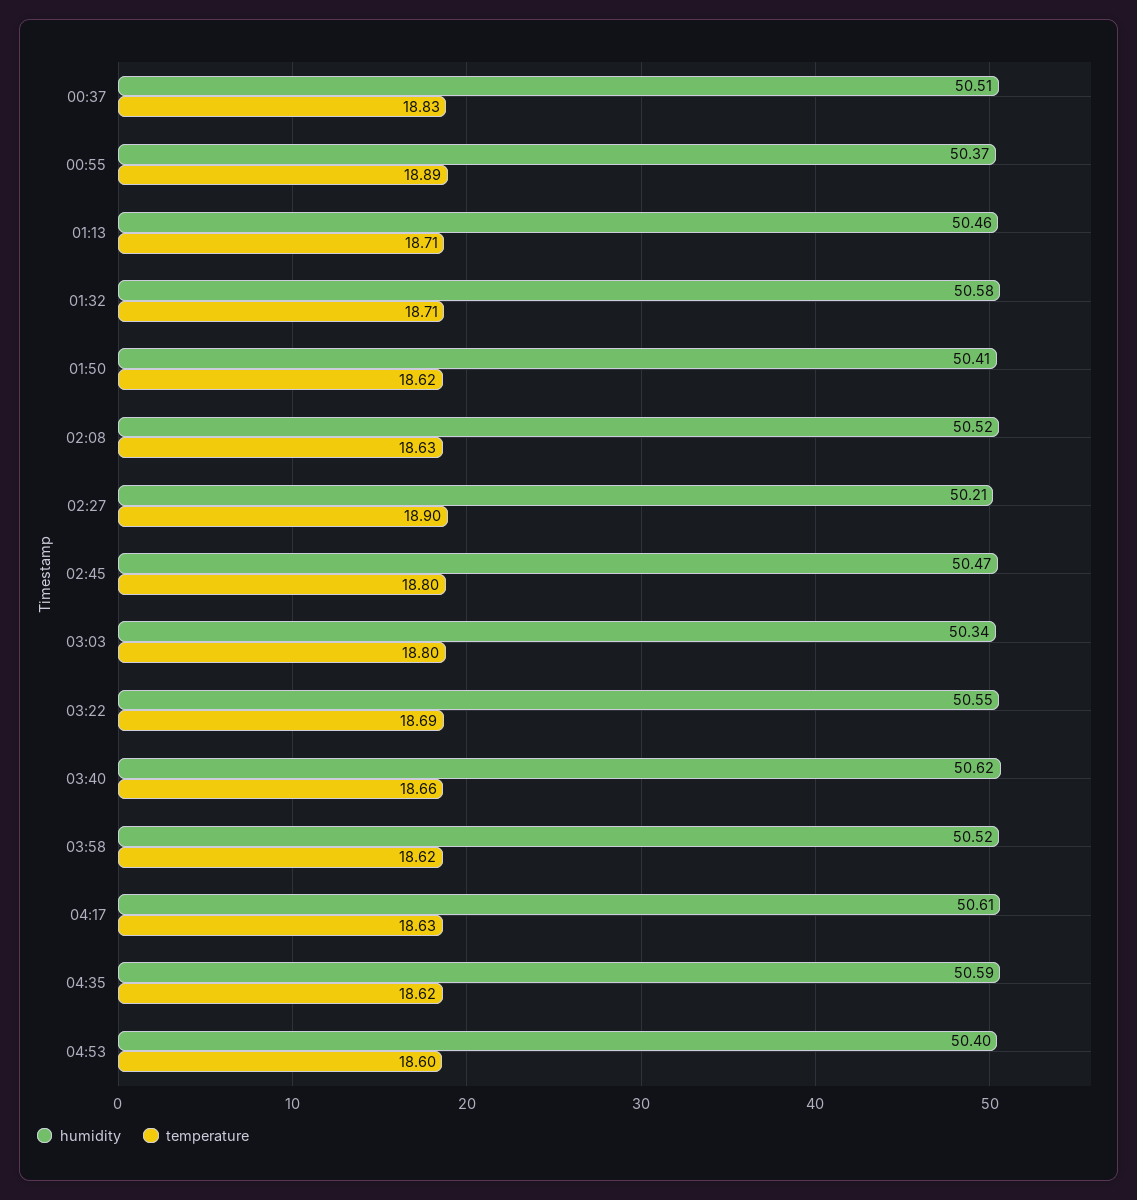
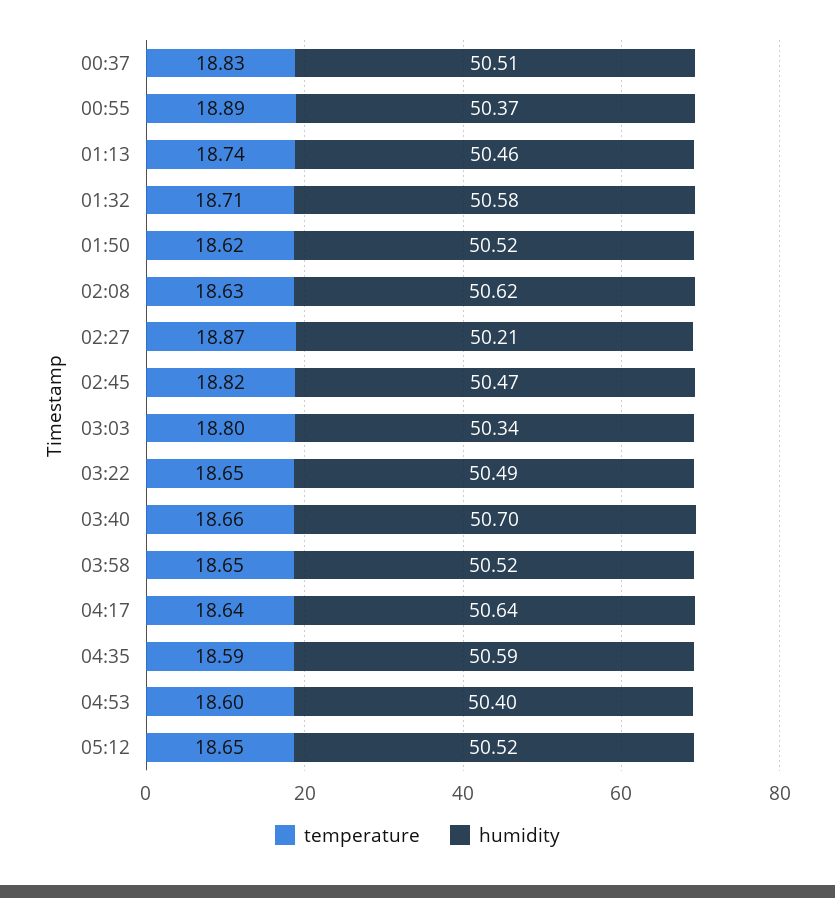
temperature, 01:13: 18.71 -> 18.74
humidity, 01:50: 50.41 -> 50.52
humidity, 02:08: 50.52 -> 50.62
temperature, 02:27: 18.9 -> 18.87
temperature, 02:45: 18.8 -> 18.82
humidity, 03:22: 50.55 -> 50.49
temperature, 03:22: 18.69 -> 18.65
humidity, 03:40: 50.62 -> 50.7
temperature, 03:58: 18.62 -> 18.65
humidity, 04:17: 50.61 -> 50.64
temperature, 04:17: 18.63 -> 18.64
temperature, 04:35: 18.62 -> 18.59
temperature, 05:12: none -> 18.65
humidity, 05:12: none -> 50.52

